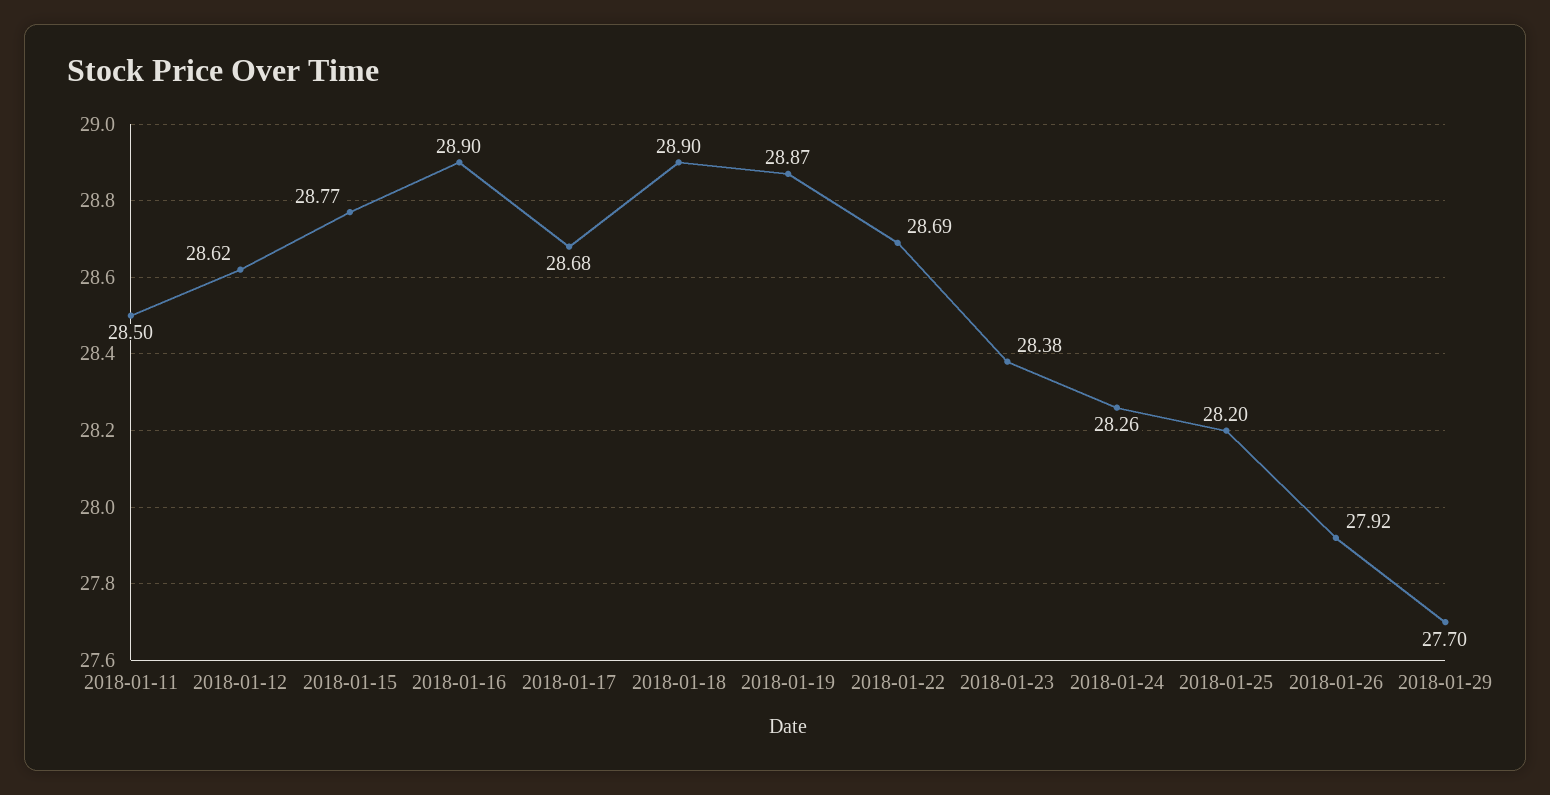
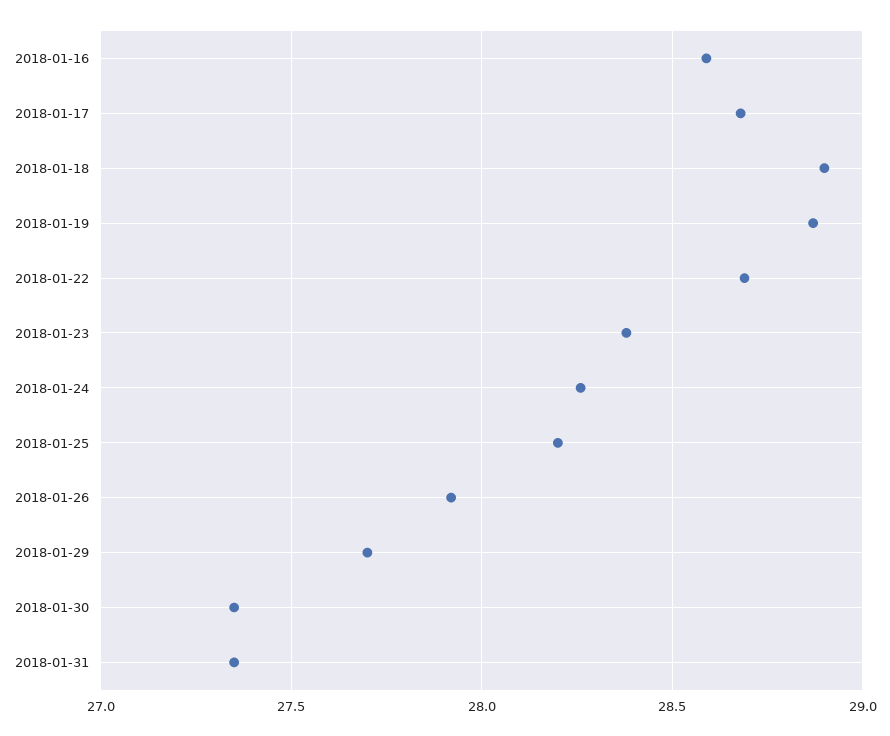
2018-01-11: 28.5 -> none
2018-01-12: 28.62 -> none
2018-01-15: 28.77 -> none
2018-01-16: 28.9 -> 28.6
2018-01-30: none -> 27.35
2018-01-31: none -> 27.35

